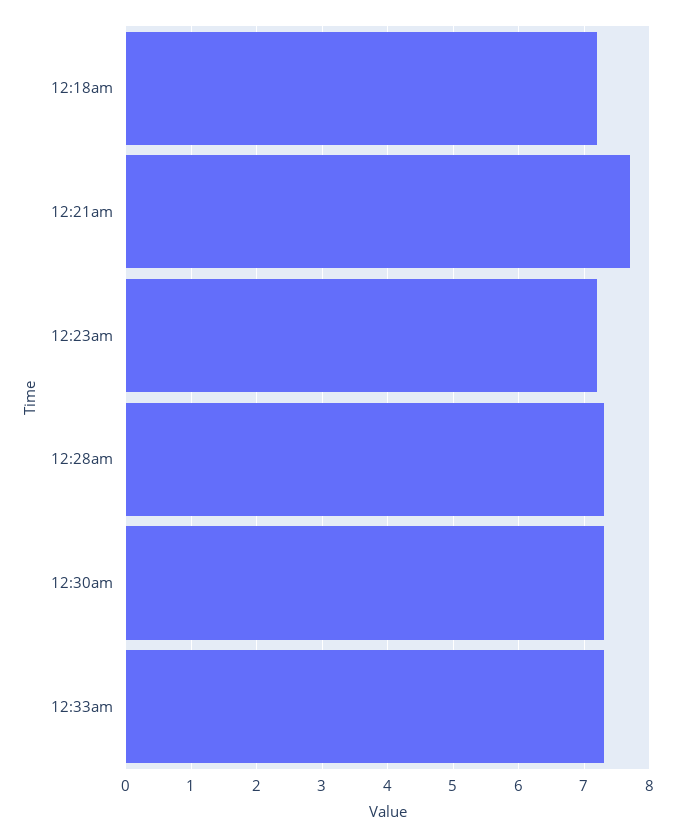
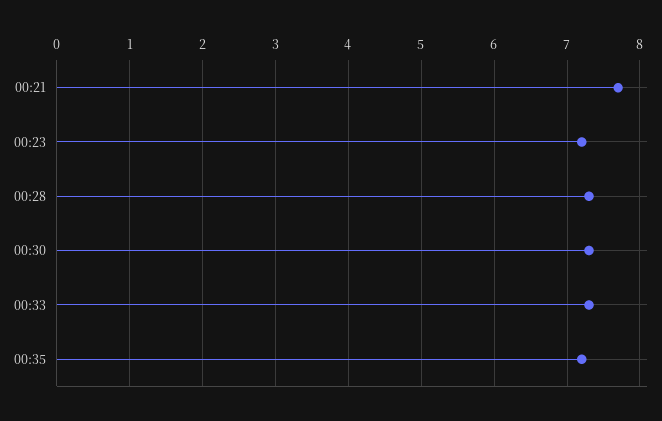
12:18am: 7.2 -> none
00:35: none -> 7.2

